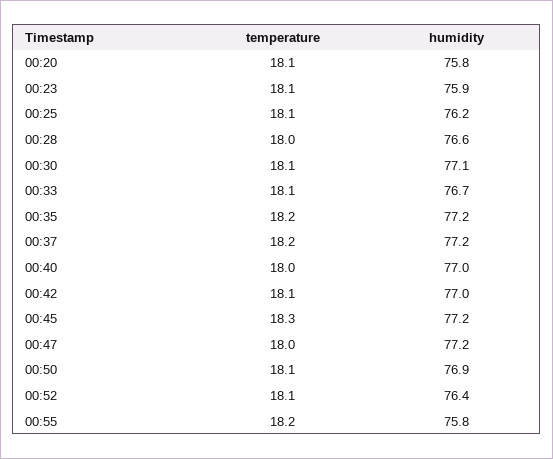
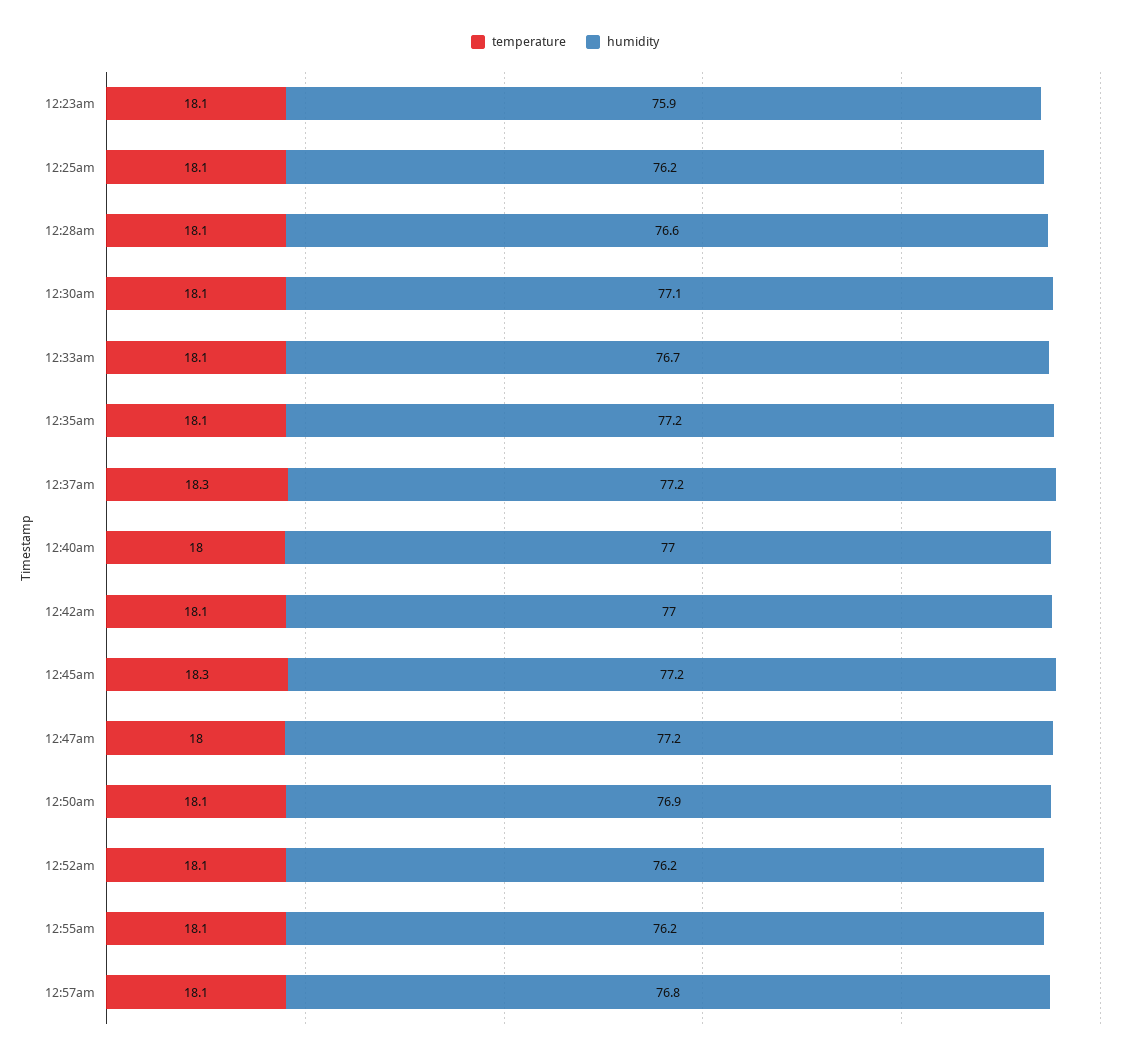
temperature, 00:20: 18.1 -> none
humidity, 00:20: 75.8 -> none
temperature, 00:28: 18 -> 18.1
temperature, 00:35: 18.2 -> 18.1
temperature, 00:37: 18.2 -> 18.3
humidity, 00:52: 76.4 -> 76.2
temperature, 00:55: 18.2 -> 18.1
humidity, 00:55: 75.8 -> 76.2
temperature, 12:57am: none -> 18.1
humidity, 12:57am: none -> 76.8

